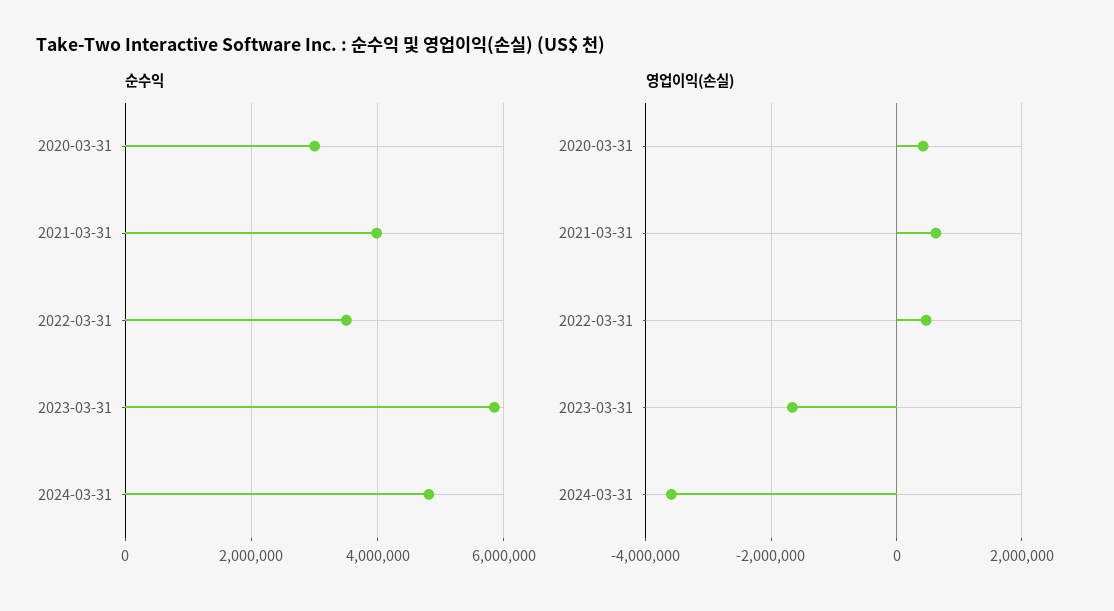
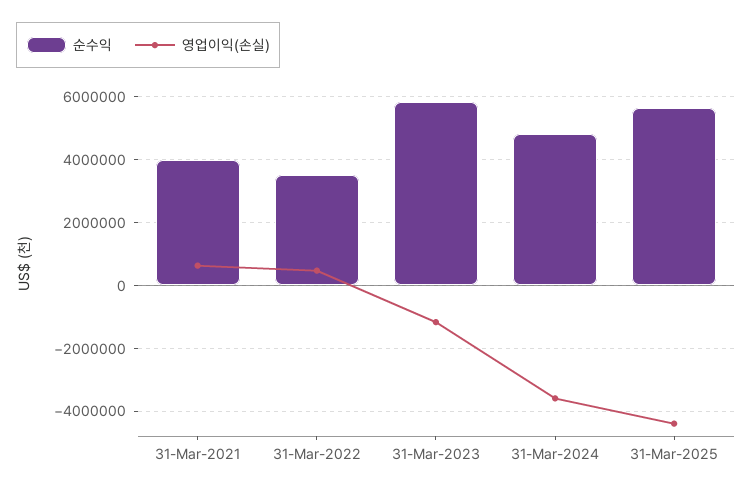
순수익, 2020-03-31: 3000000 -> none
영업이익(손실), 2020-03-31: 400000 -> none
영업이익(손실), 2023-03-31: -1600000 -> -1200000
순수익, 31-Mar-2025: none -> 5600000
영업이익(손실), 31-Mar-2025: none -> -4400000

